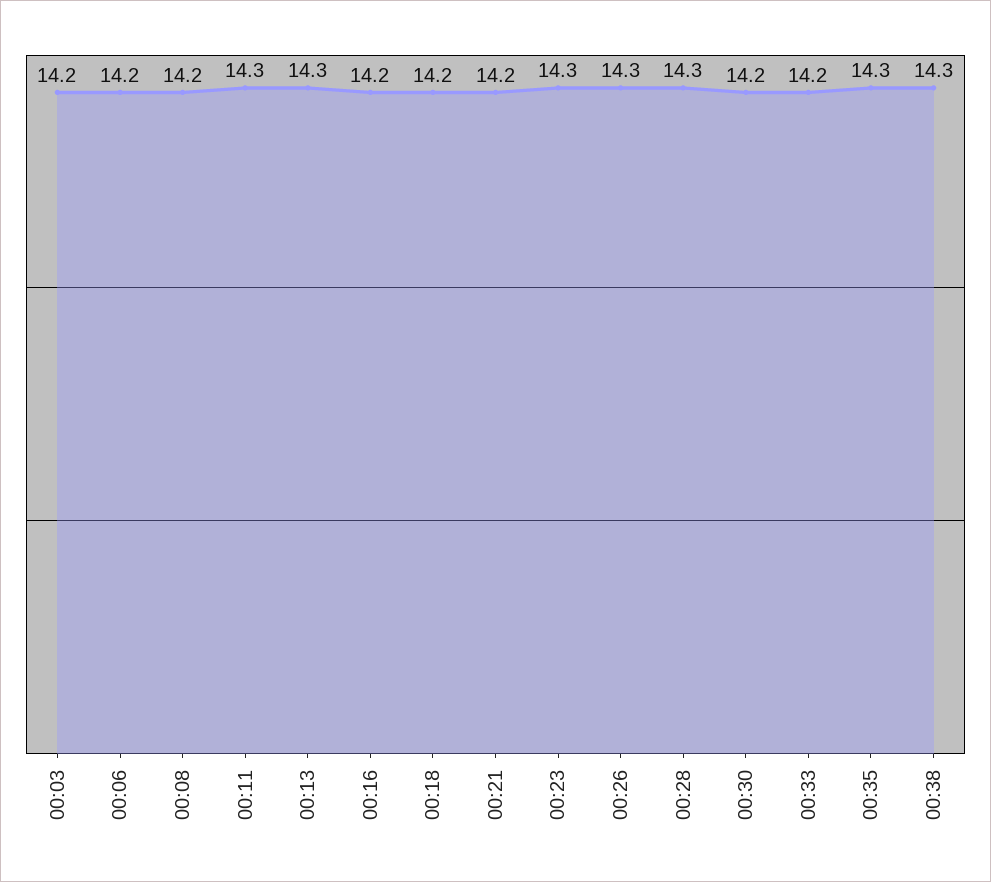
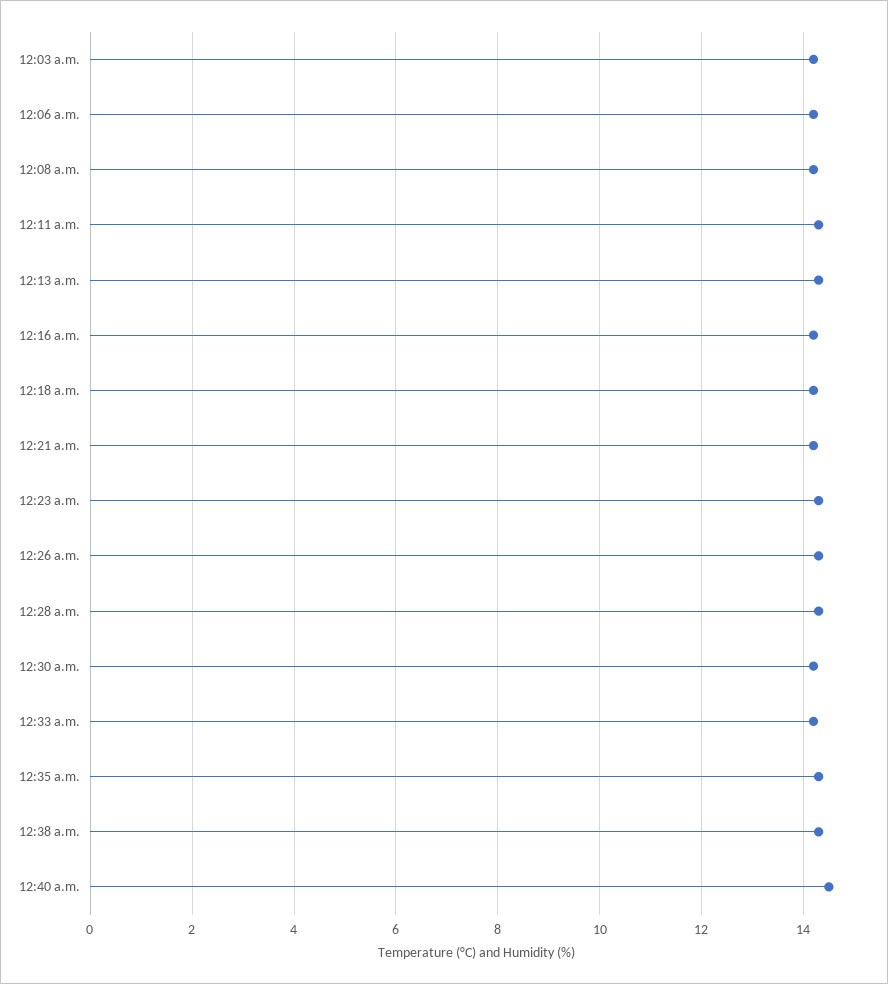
12:40 a.m.: none -> 14.5

